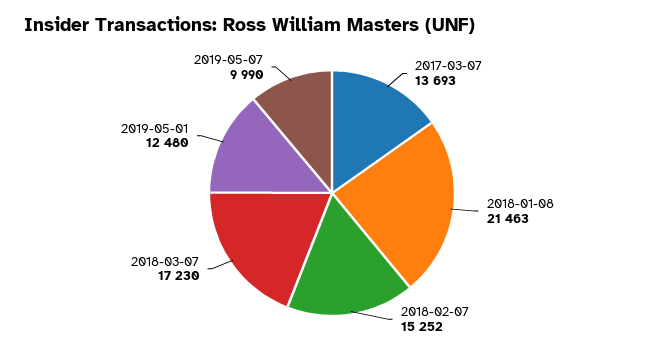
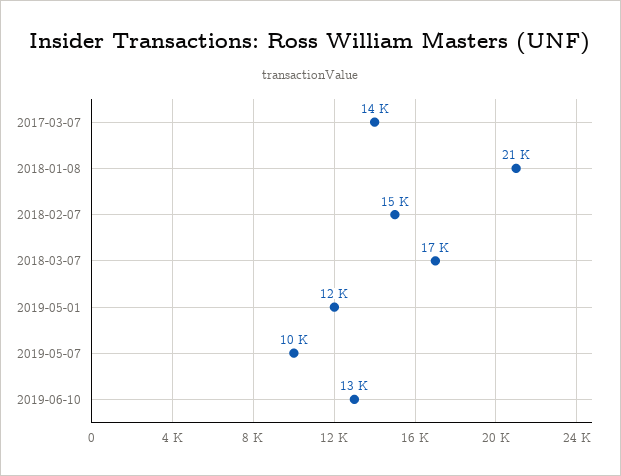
2019-06-10: none -> 13000

